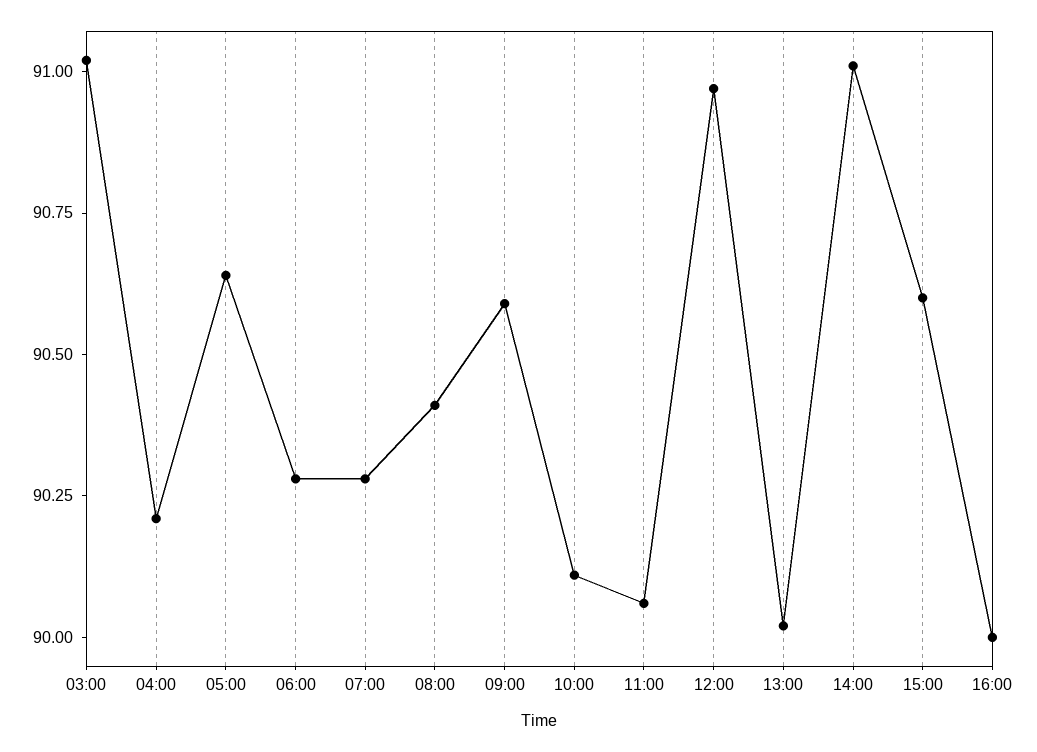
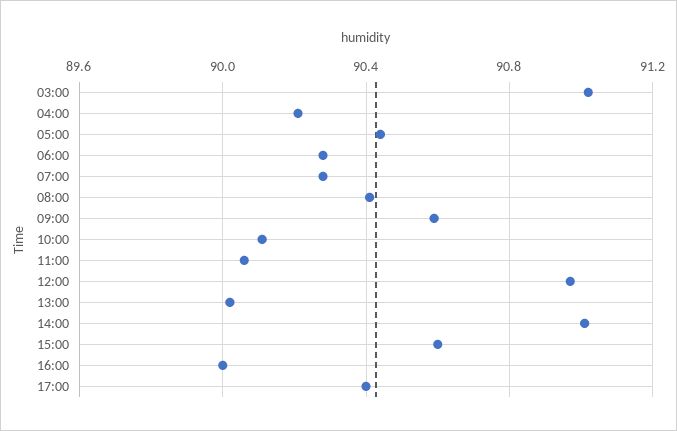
05:00: 90.65 -> 90.45
17:00: none -> 90.4

